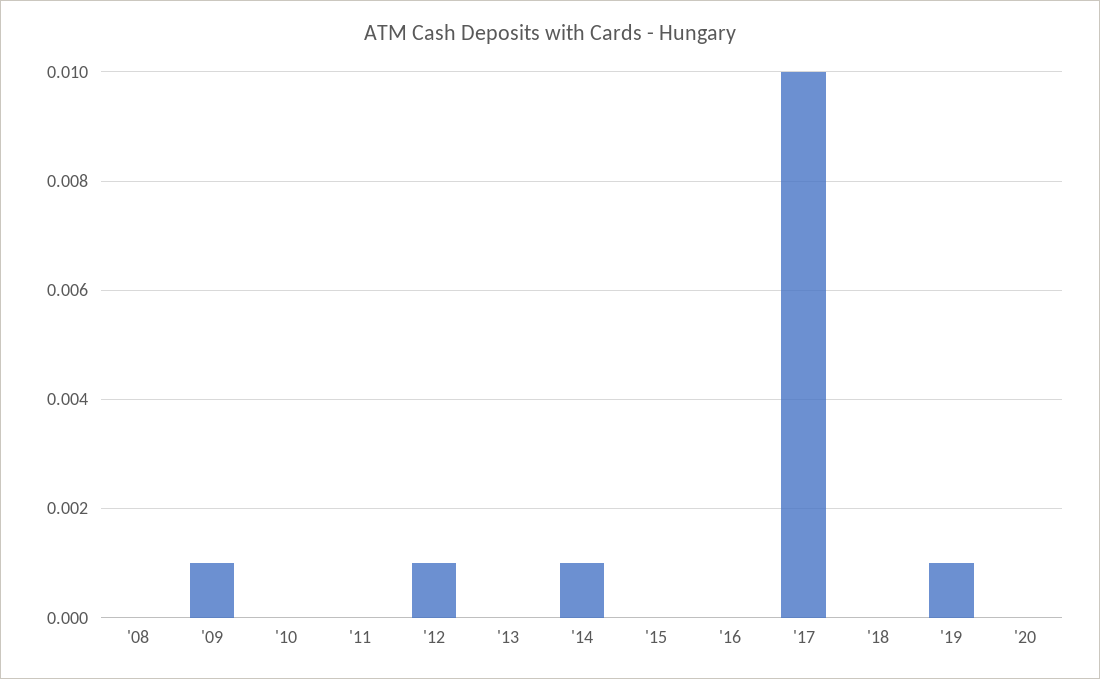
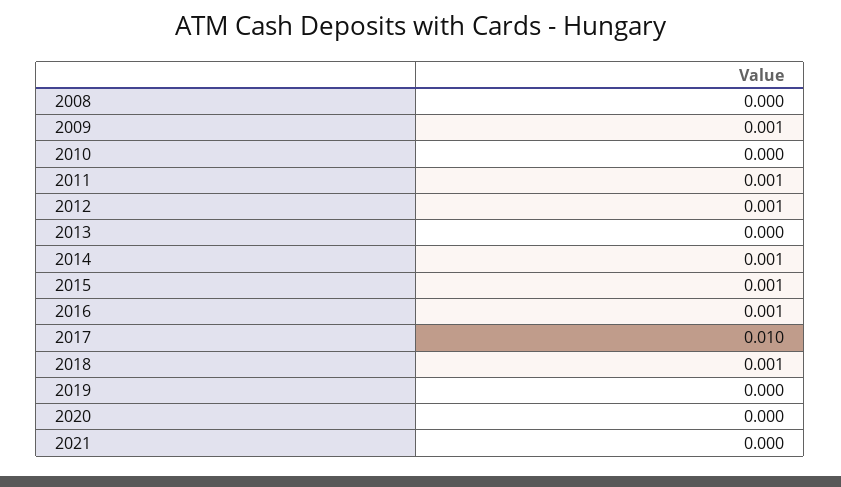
'11: 0 -> 0.001
'15: 0 -> 0.001
'16: 0 -> 0.001
'18: 0 -> 0.001
'19: 0.001 -> 0
2021: none -> 0

